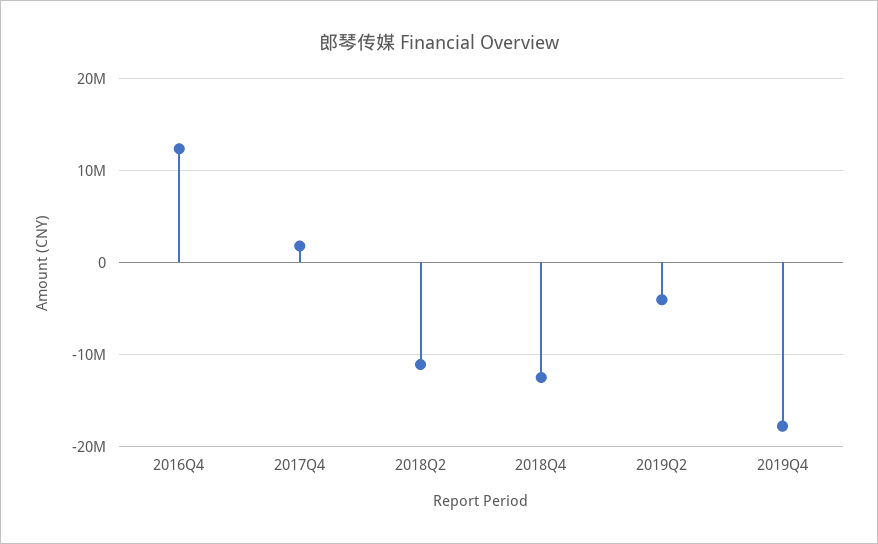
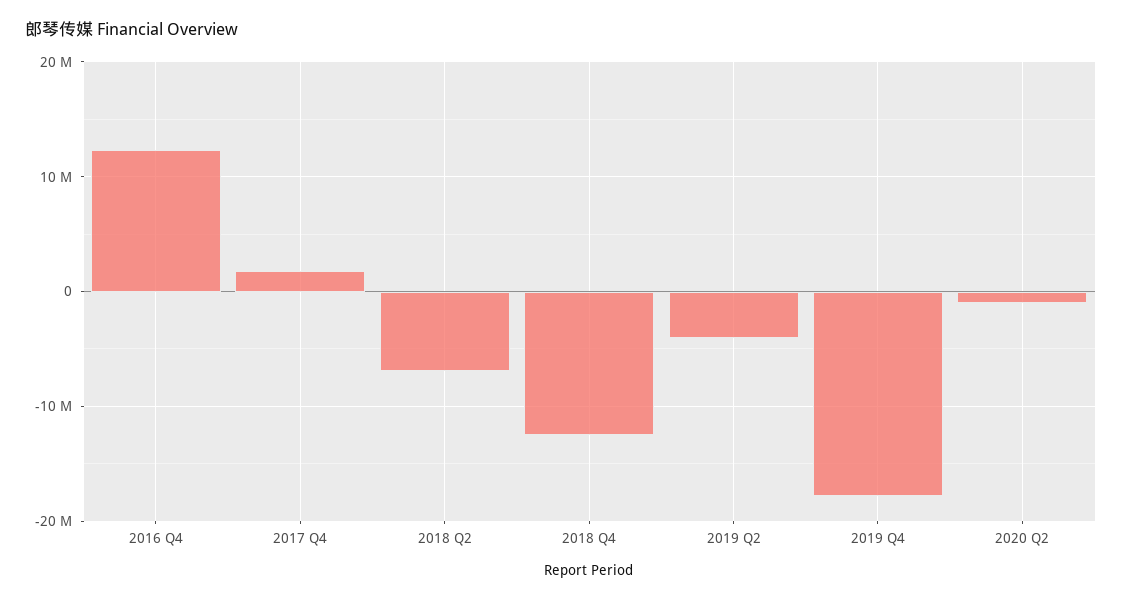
2018Q2: -11000000 -> -7000000
2020 Q2: none -> -1000000

